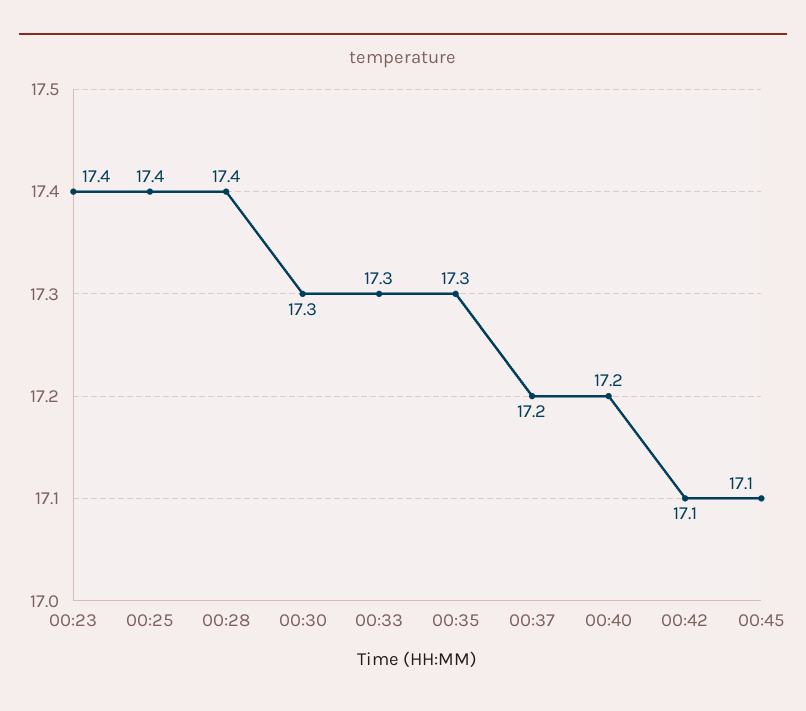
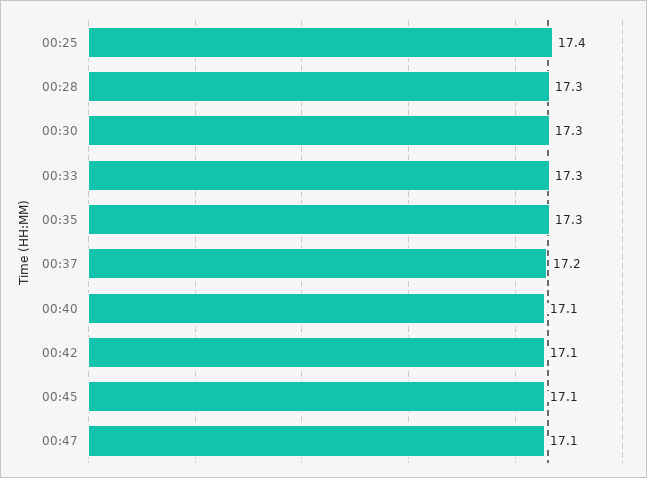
00:23: 17.4 -> none
00:28: 17.4 -> 17.3
00:40: 17.2 -> 17.1
00:47: none -> 17.1

